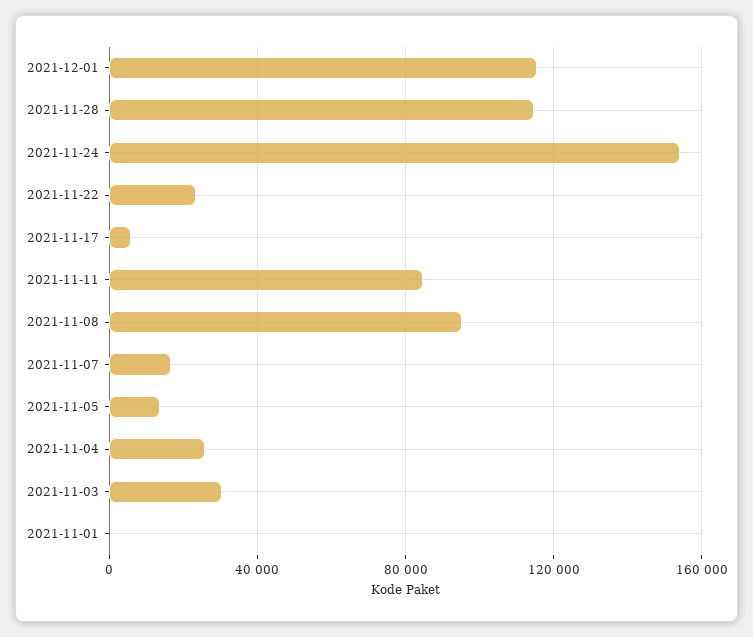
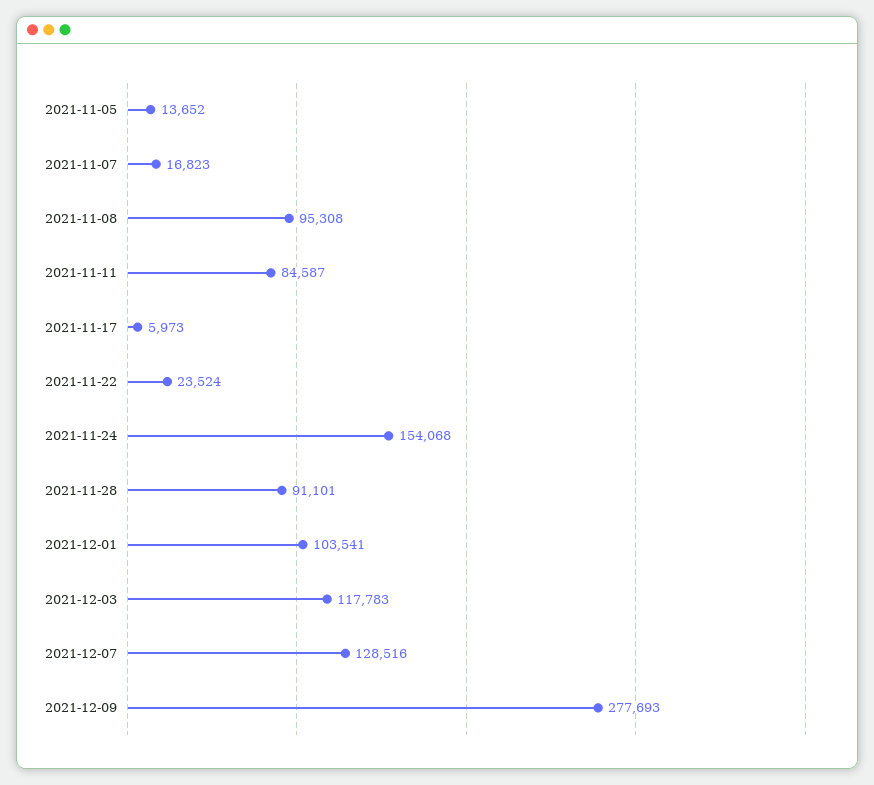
2021-12-01: 115000 -> 103541
2021-11-28: 115000 -> 91101
2021-11-04: 25000 -> none
2021-11-03: 30000 -> none
2021-11-01: 0 -> none
2021-12-03: none -> 117783
2021-12-07: none -> 128516
2021-12-09: none -> 277693

